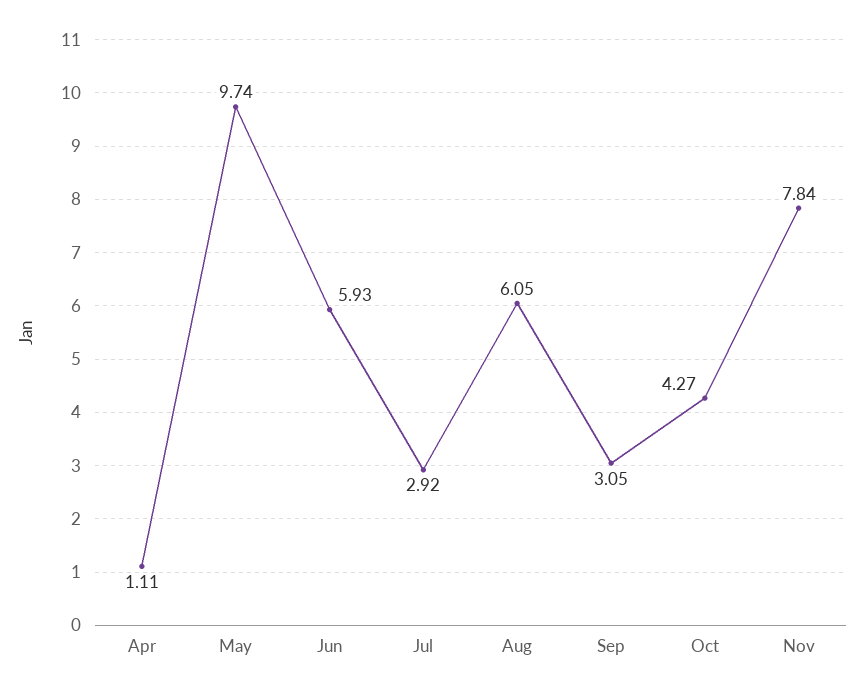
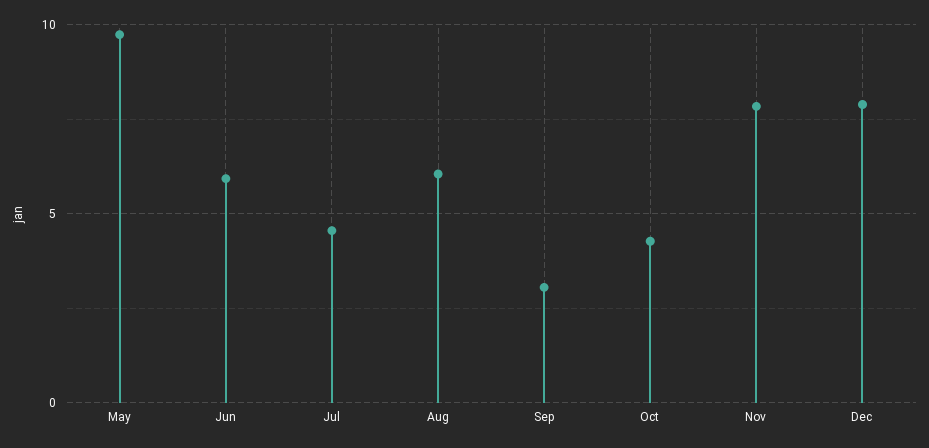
Apr: 1.11 -> none
Jul: 2.92 -> 4.5
Dec: none -> 8

